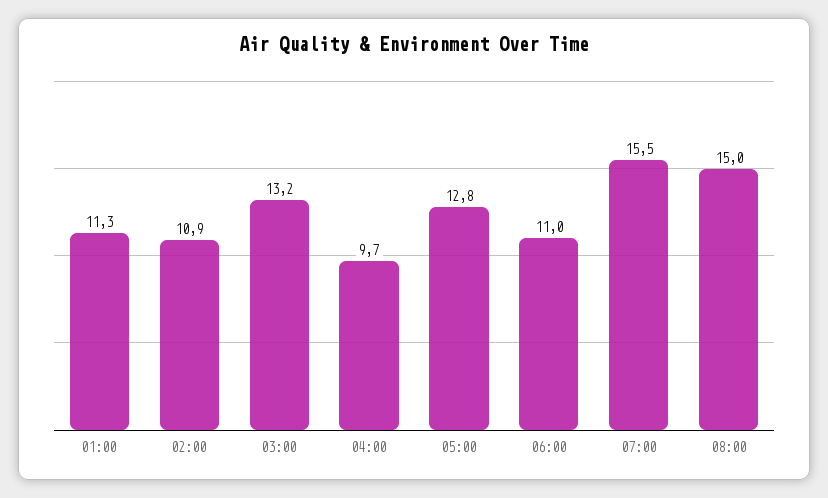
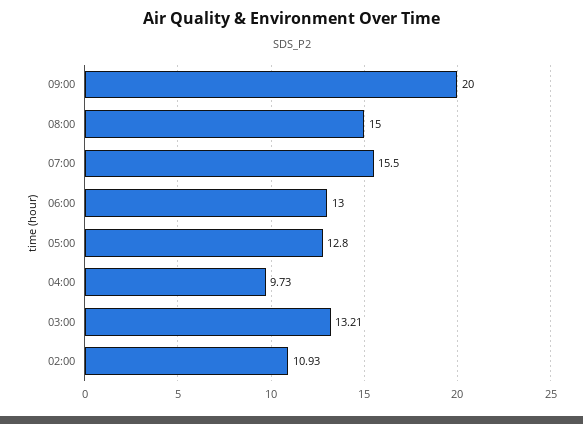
01:00: 11.3 -> none
06:00: 11 -> 13
09:00: none -> 20

